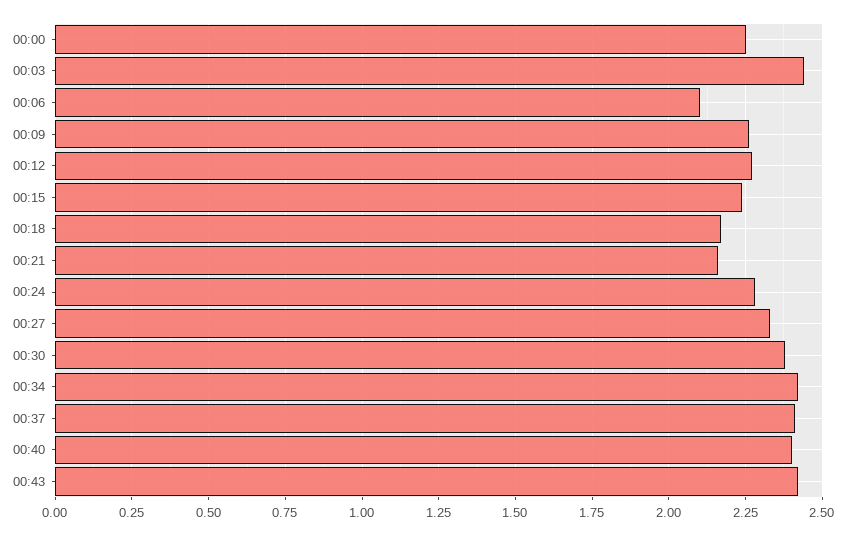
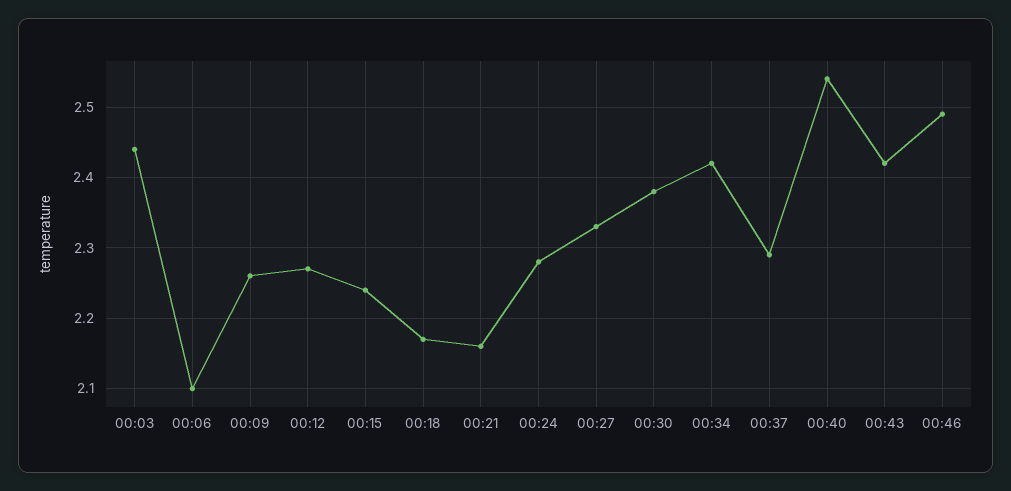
00:00: 2.25 -> none
00:37: 2.4 -> 2.29
00:40: 2.4 -> 2.54
00:46: none -> 2.49

